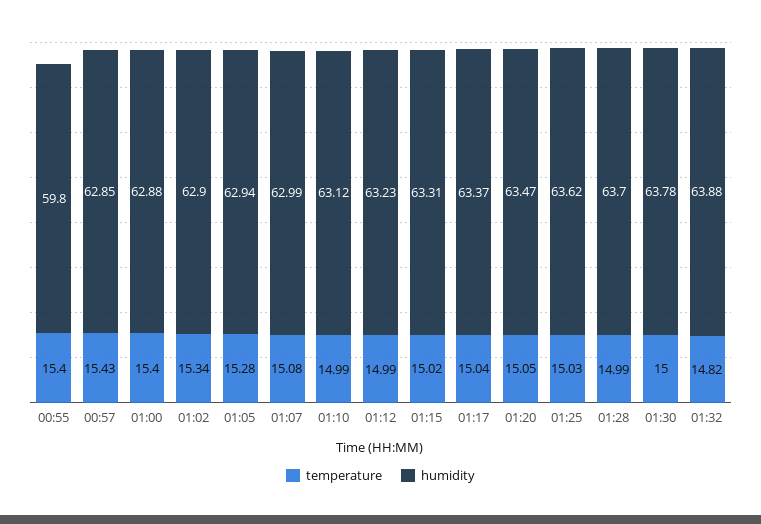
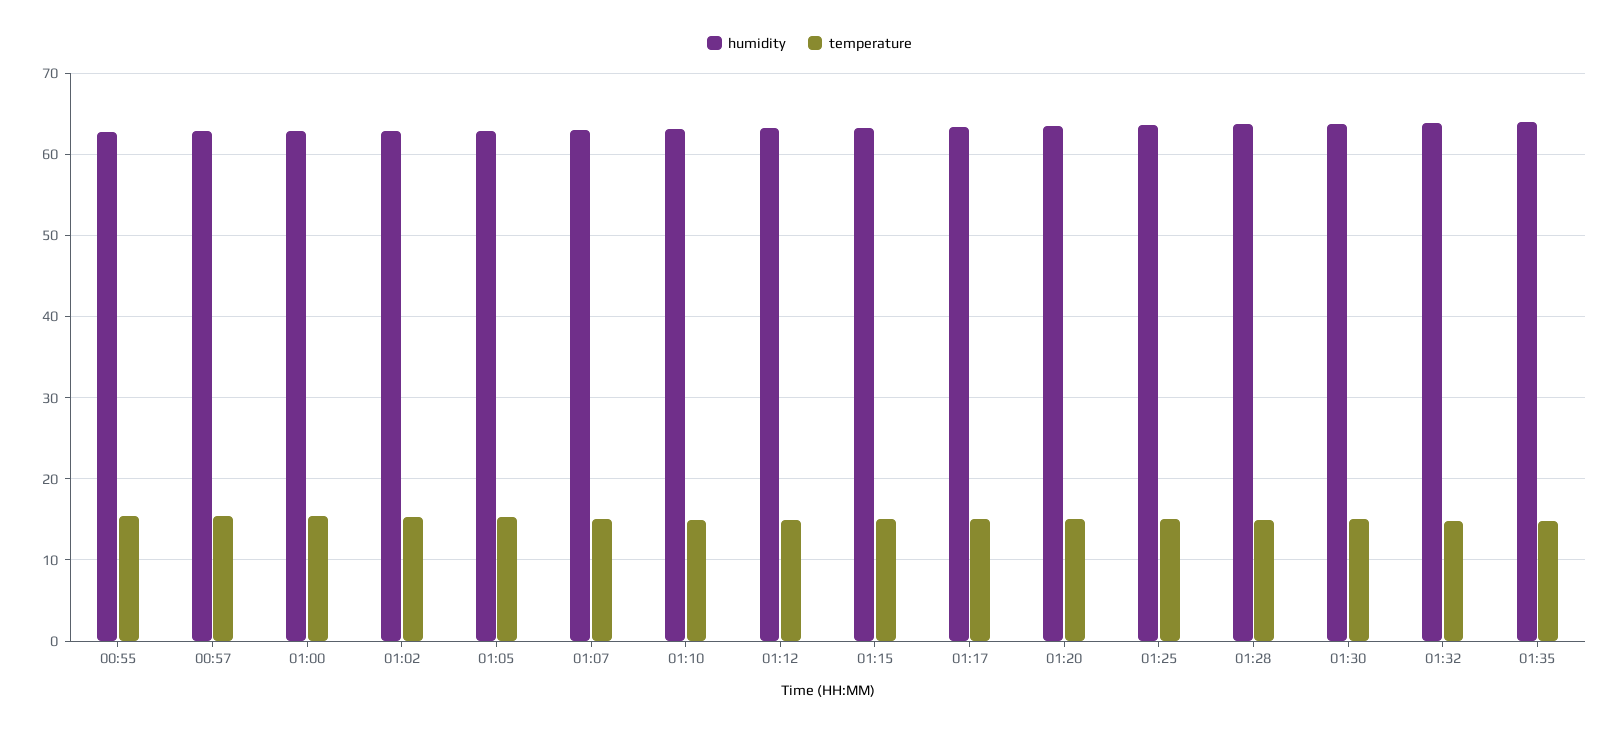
humidity, 00:55: 59.8 -> 63
humidity, 01:35: none -> 64
temperature, 01:35: none -> 15

